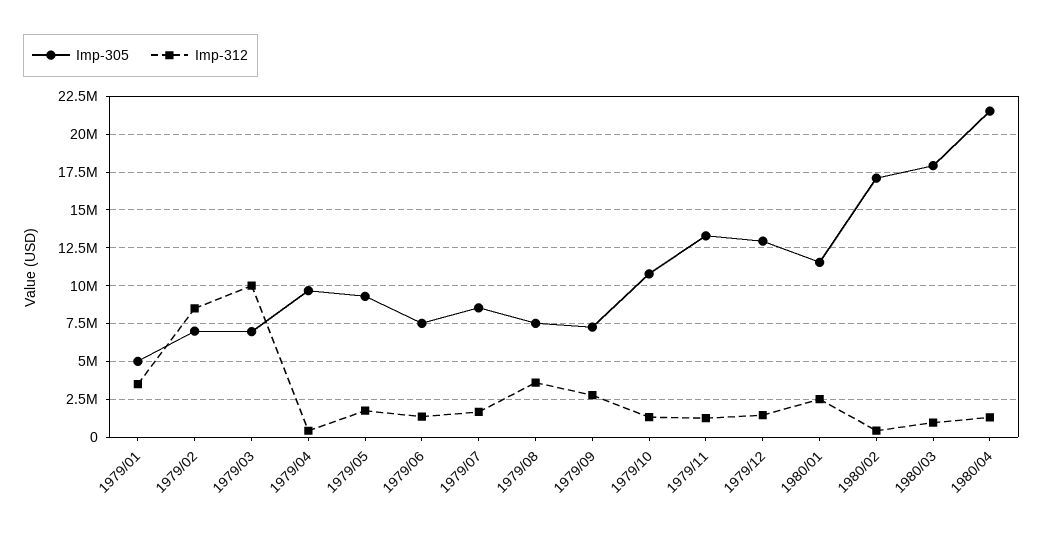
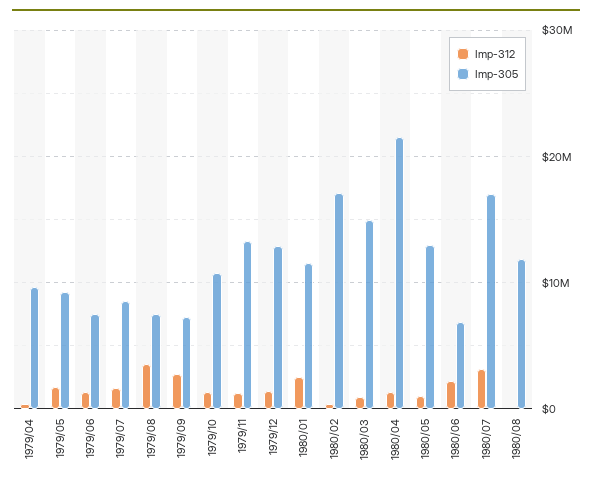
Imp-305, 1979/01: 5000000 -> none
Imp-312, 1979/01: 3500000 -> none
Imp-305, 1979/02: 7000000 -> none
Imp-312, 1979/02: 8500000 -> none
Imp-305, 1979/03: 7000000 -> none
Imp-312, 1979/03: 10000000 -> none
Imp-305, 1980/03: 18000000 -> 15000000
Imp-312, 1980/05: none -> 1000000
Imp-305, 1980/05: none -> 13000000
Imp-312, 1980/06: none -> 2000000
Imp-305, 1980/06: none -> 7000000
Imp-312, 1980/07: none -> 3000000
Imp-305, 1980/07: none -> 17000000
Imp-312, 1980/08: none -> 0
Imp-305, 1980/08: none -> 12000000

